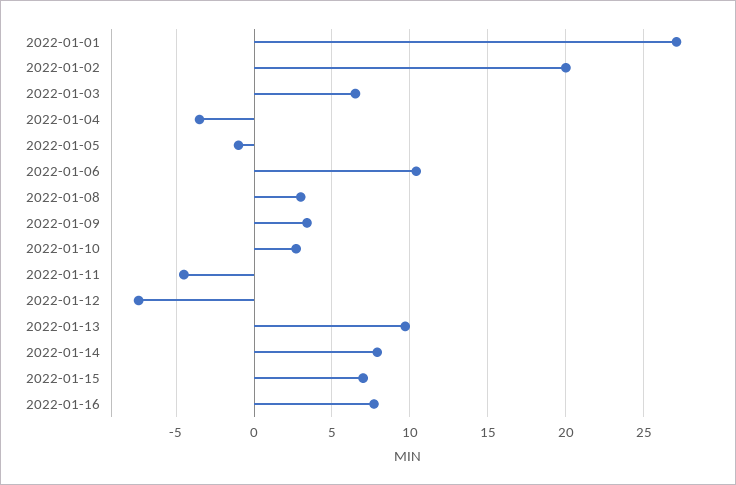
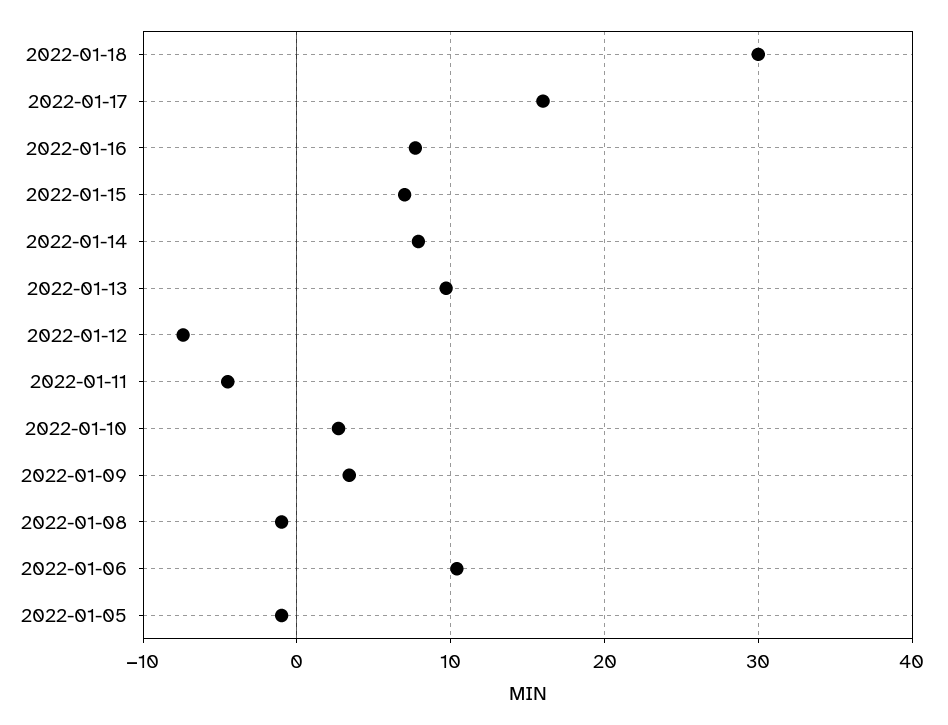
2022-01-01: 27 -> none
2022-01-02: 20 -> none
2022-01-03: 6.5 -> none
2022-01-04: -3.5 -> none
2022-01-08: 3 -> -1
2022-01-18: none -> 30
2022-01-17: none -> 16

